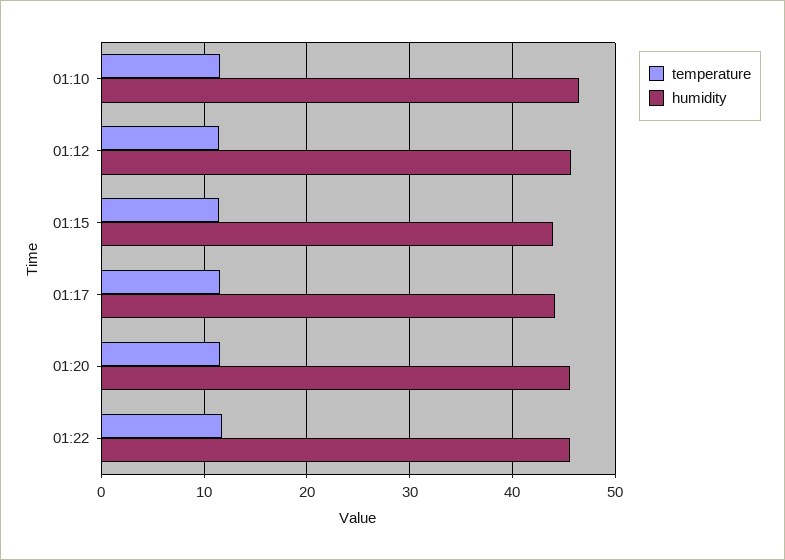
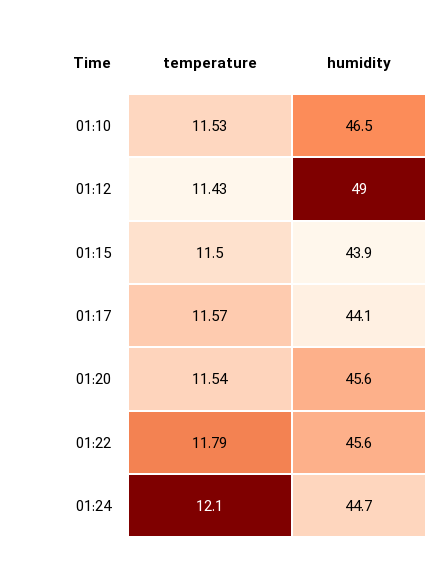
humidity, 01:12: 46 -> 49
temperature, 01:24: none -> 12.1
humidity, 01:24: none -> 44.7

